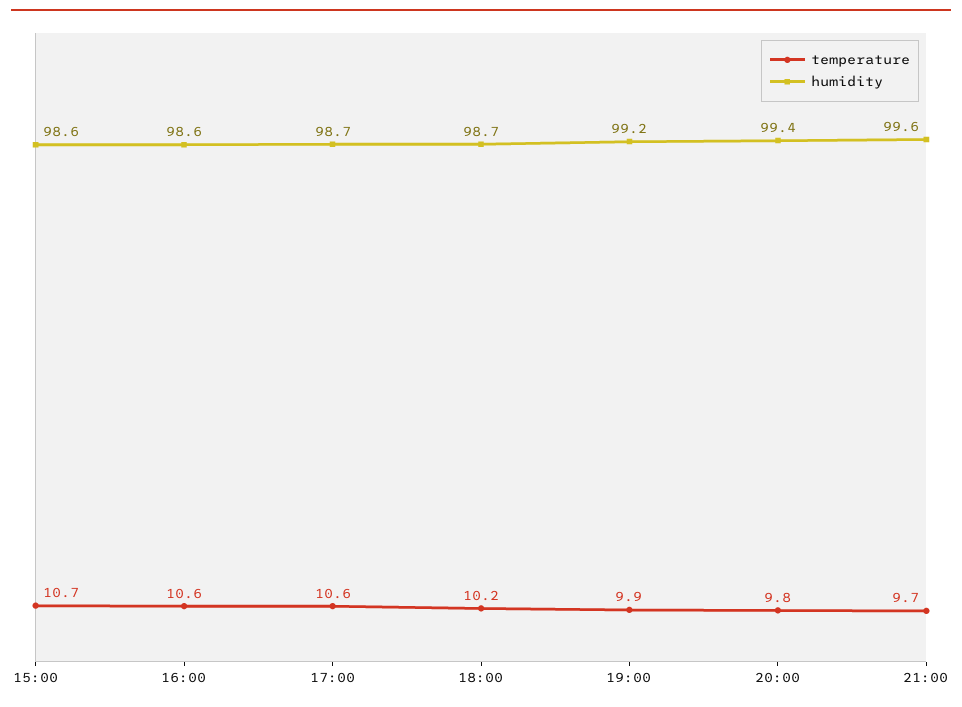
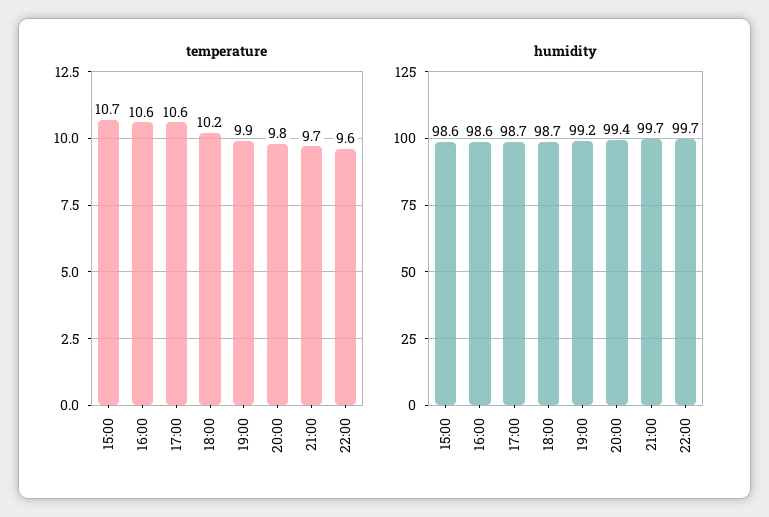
humidity, 21:00: 99.6 -> 99.7
temperature, 22:00: none -> 9.6
humidity, 22:00: none -> 99.7

